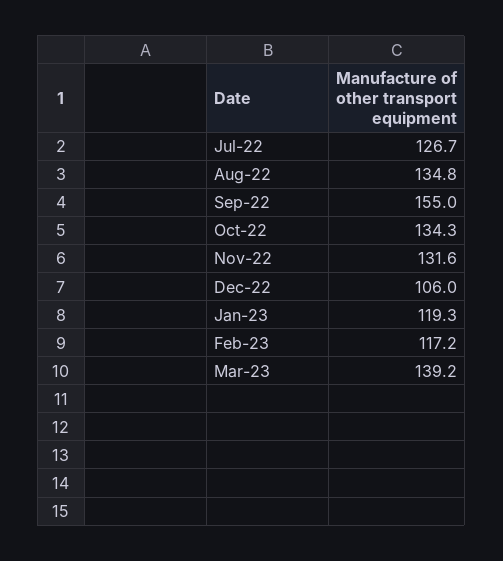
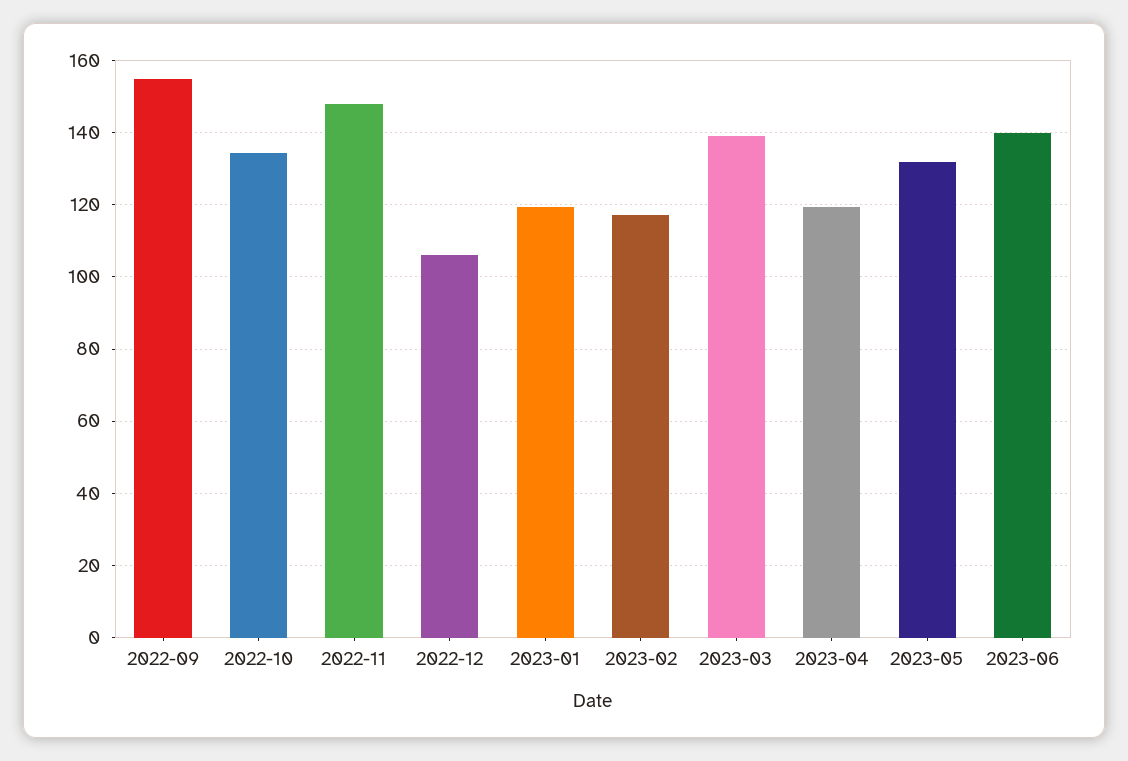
Jul-22: 126.7 -> none
Aug-22: 134.8 -> none
Nov-22: 131.6 -> 148
2023-04: none -> 120
2023-05: none -> 132
2023-06: none -> 140

